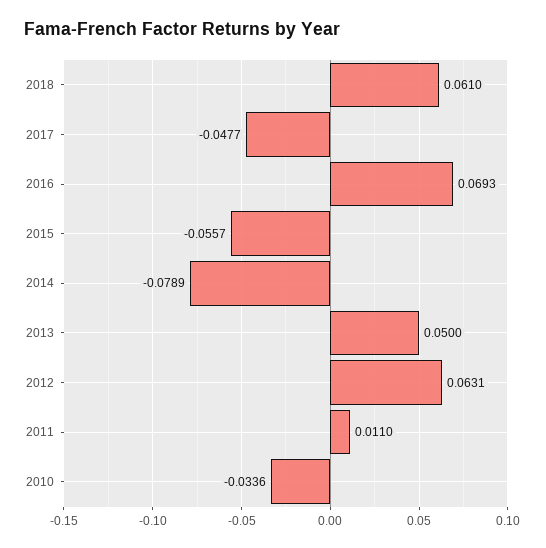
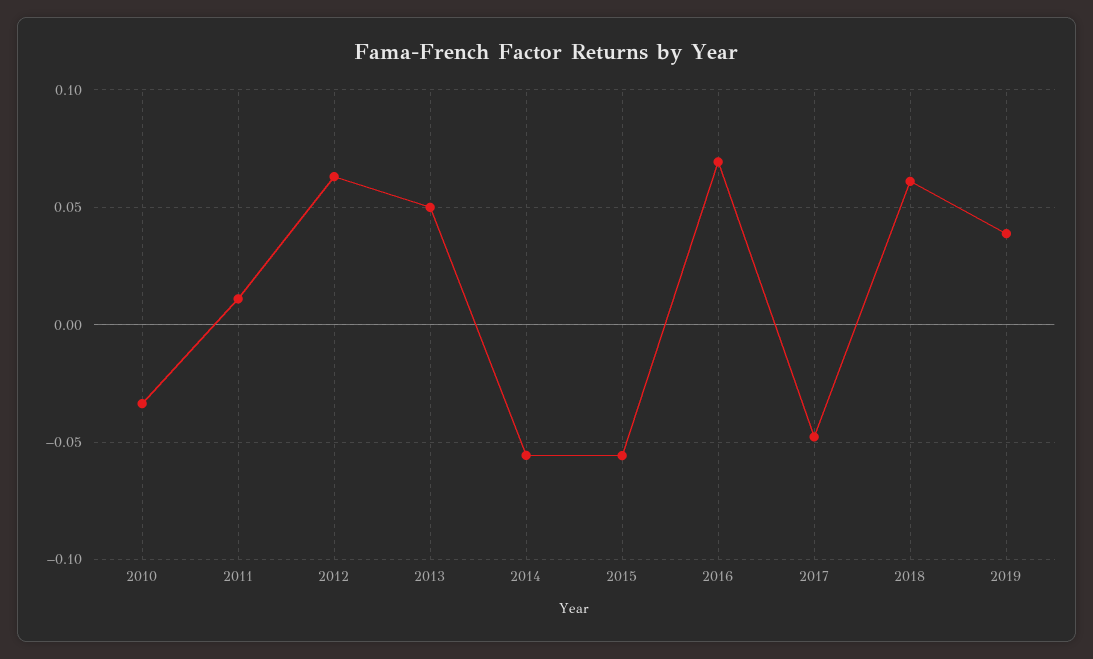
2014: -0.0789 -> -0.055
2019: none -> 0.04

